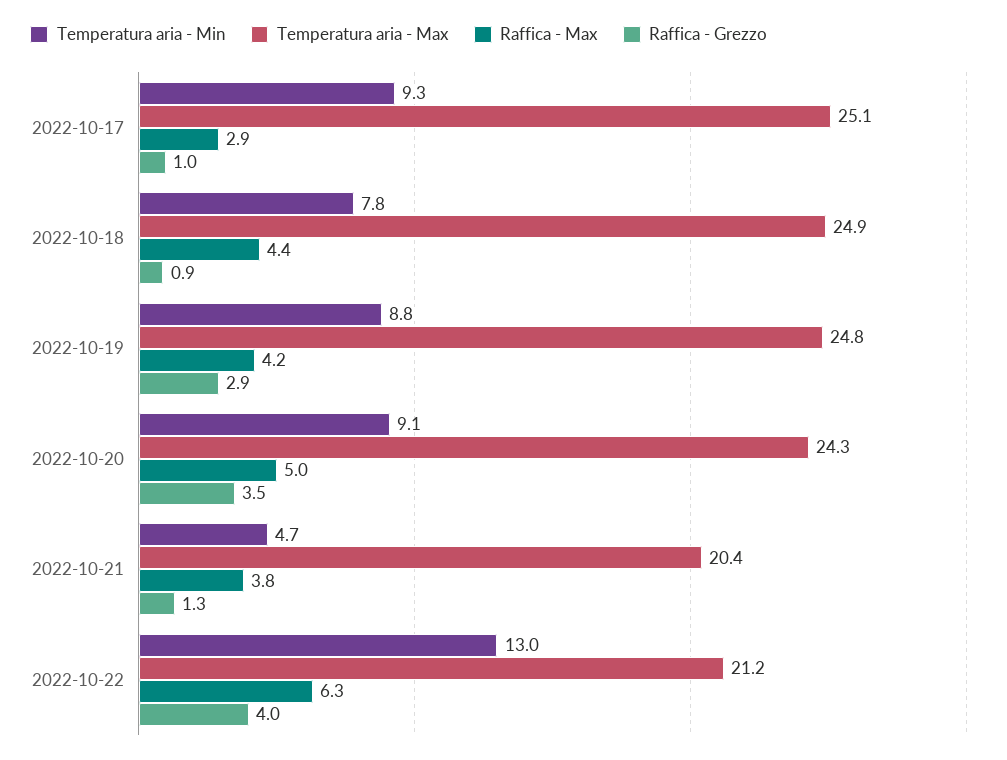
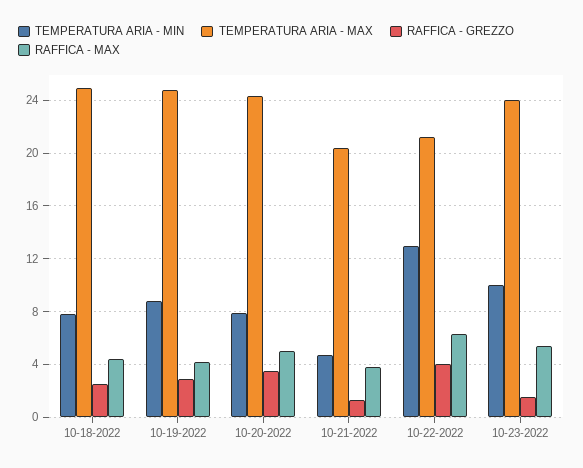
Temperatura aria - Min, 2022-10-17: 9.3 -> none
Temperatura aria - Max, 2022-10-17: 25.1 -> none
Raffica - Max, 2022-10-17: 2.9 -> none
Raffica - Grezzo, 2022-10-17: 1 -> none
Raffica - Grezzo, 2022-10-18: 0.9 -> 2.5
Temperatura aria - Min, 2022-10-20: 9.1 -> 8
Temperatura aria - Min, 10-23-2022: none -> 10
Temperatura aria - Max, 10-23-2022: none -> 24
Raffica - Grezzo, 10-23-2022: none -> 1.5
Raffica - Max, 10-23-2022: none -> 5.5

